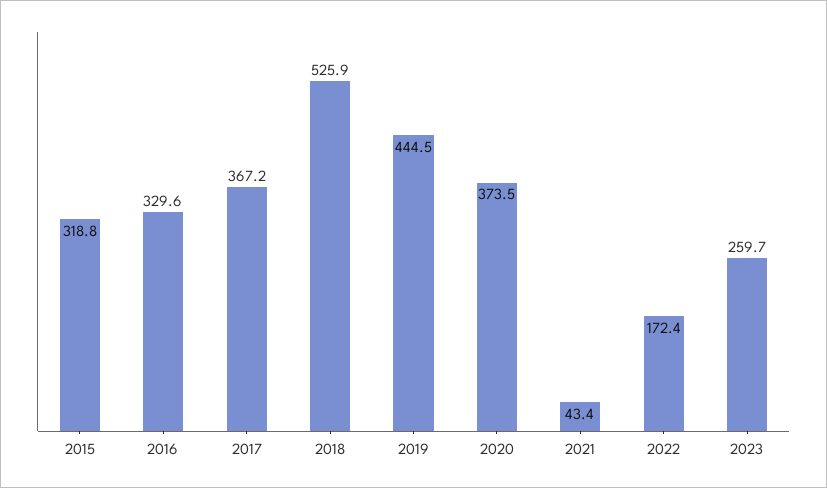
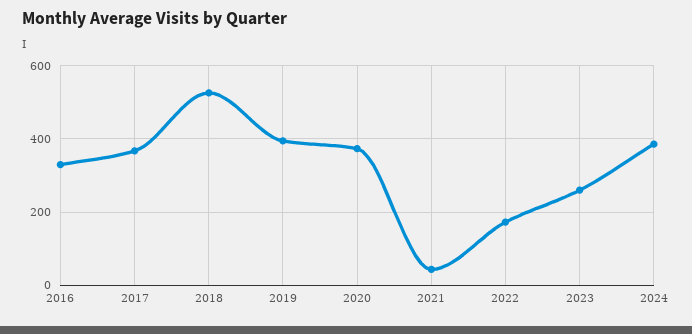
2015: 318.8 -> none
2019: 444.5 -> 400
2024: none -> 380

